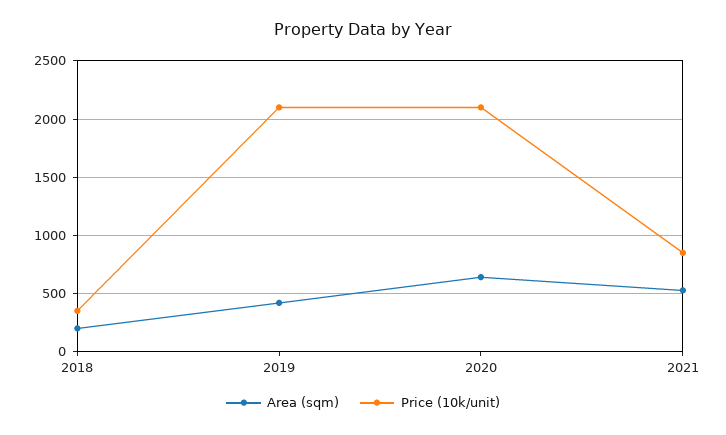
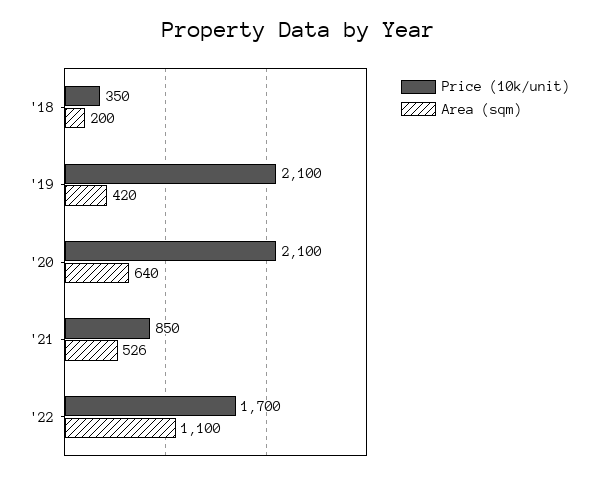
Price (10k/unit), '22: none -> 1700
Area (sqm), '22: none -> 1100

